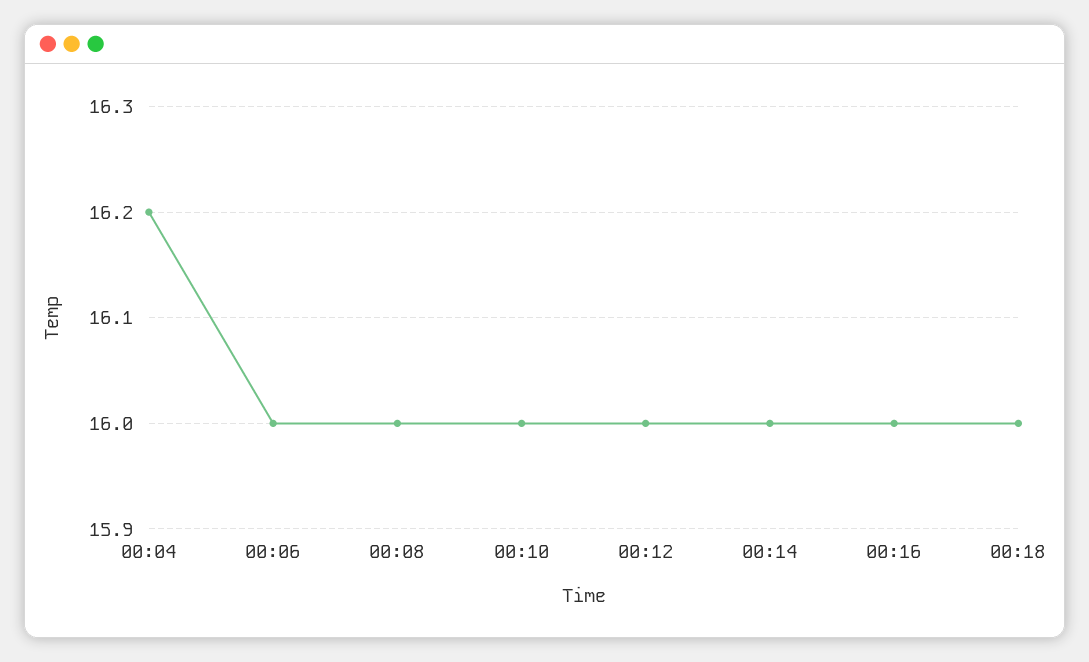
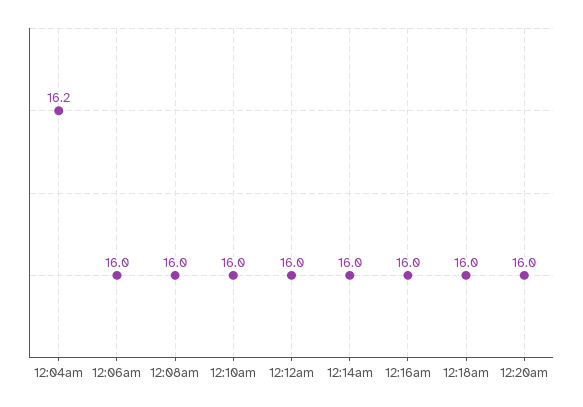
12:20am: none -> 16

